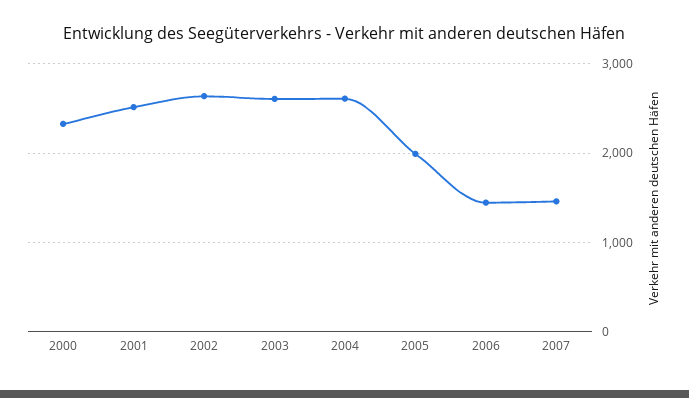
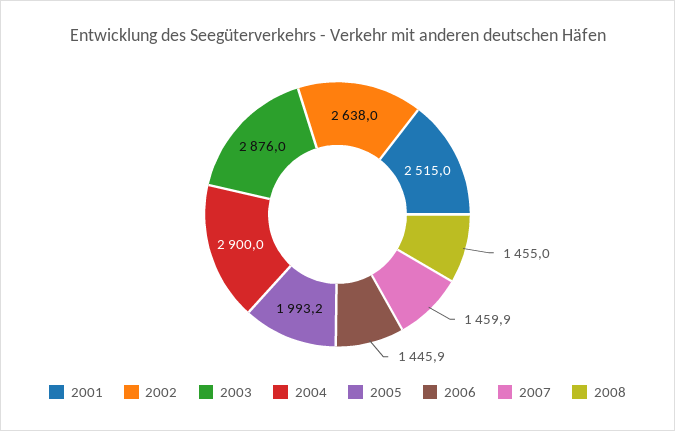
2000: 2300 -> none
2003: 2600 -> 2876
2004: 2600 -> 2900
2008: none -> 1455

